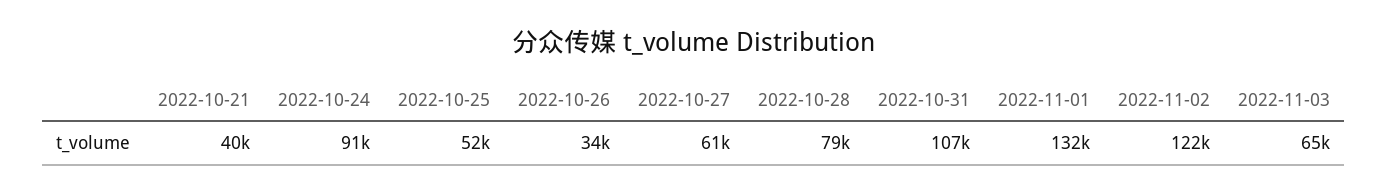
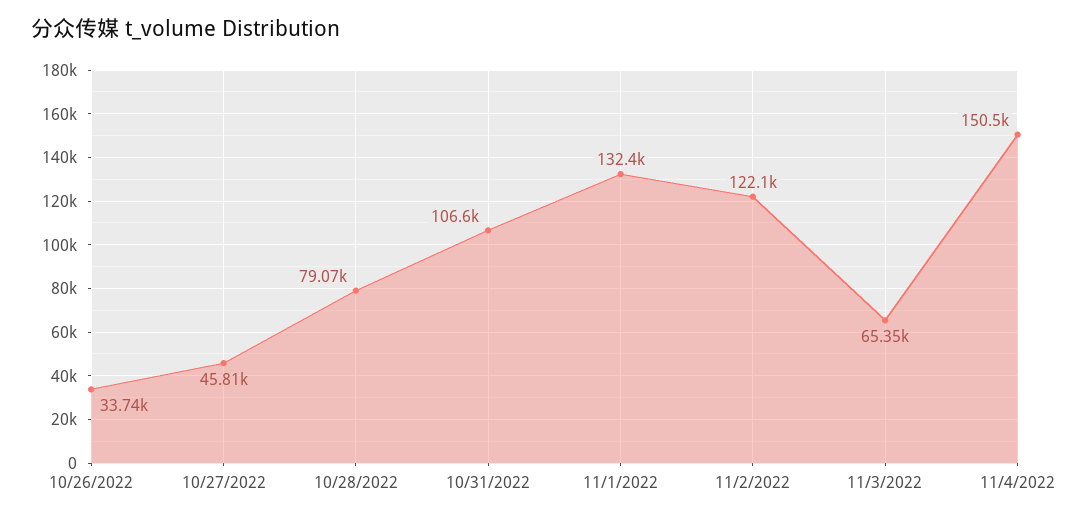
2022-10-21: 40000 -> none
2022-10-24: 91000 -> none
2022-10-25: 52000 -> none
2022-10-27: 61000 -> 45810
11/4/2022: none -> 150500

